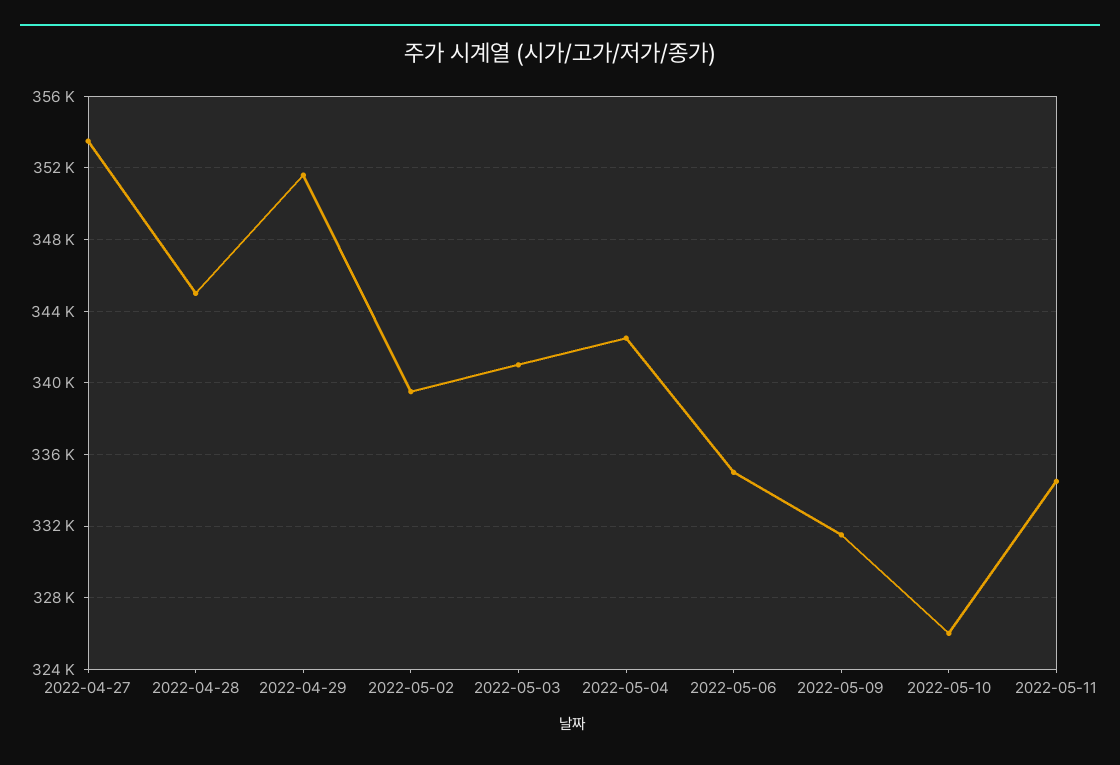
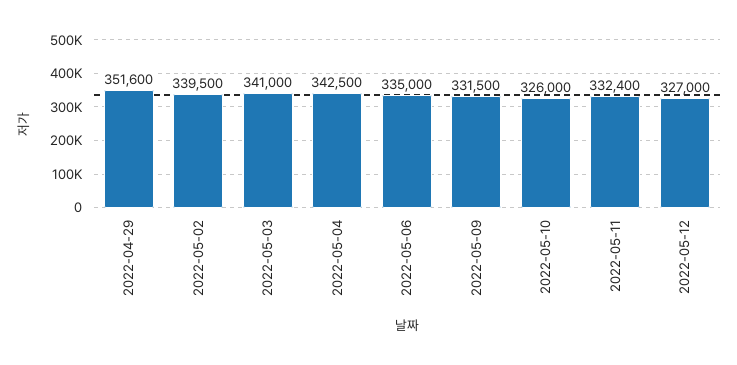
2022-04-27: 353500 -> none
2022-04-28: 345000 -> none
2022-05-11: 334500 -> 332400
2022-05-12: none -> 327000

